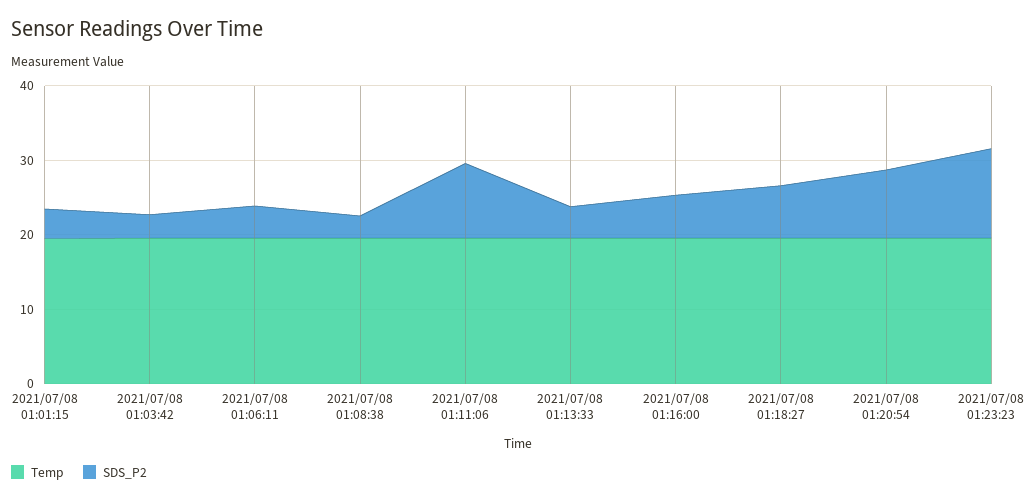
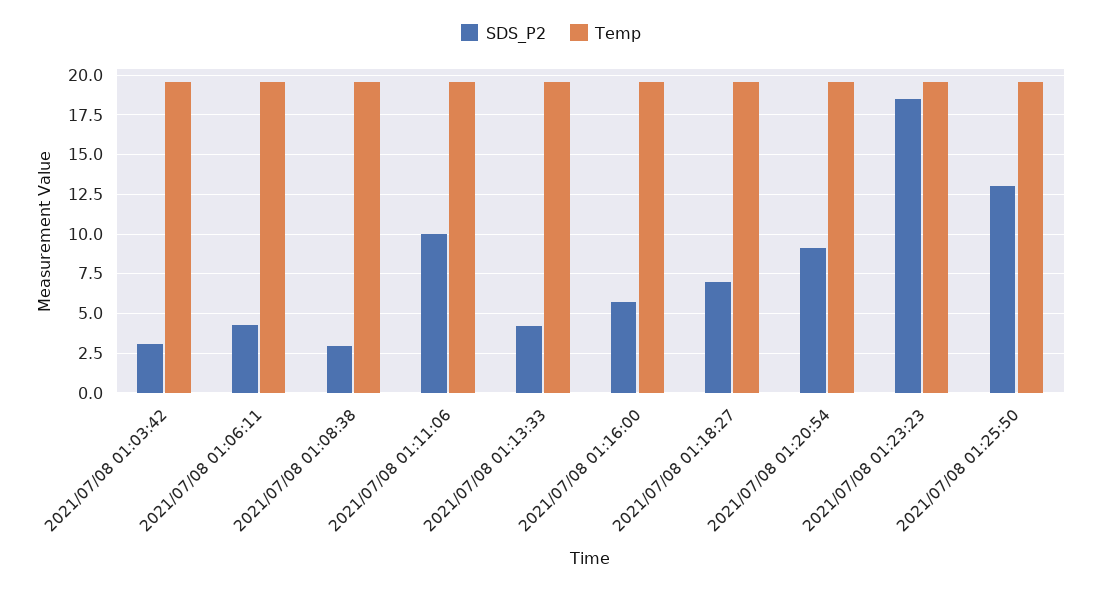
Temp, 2021/07/08 01:01:15: 20 -> none
SDS_P2, 2021/07/08 01:01:15: 4 -> none
SDS_P2, 2021/07/08 01:23:23: 12 -> 18.5
SDS_P2, 2021/07/08 01:25:50: none -> 13
Temp, 2021/07/08 01:25:50: none -> 19.5

